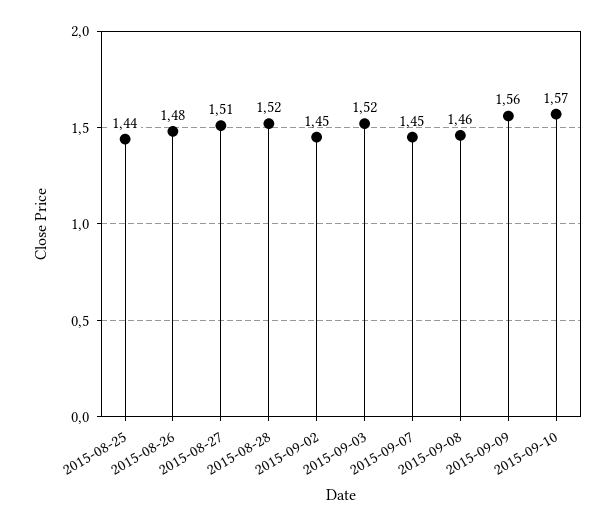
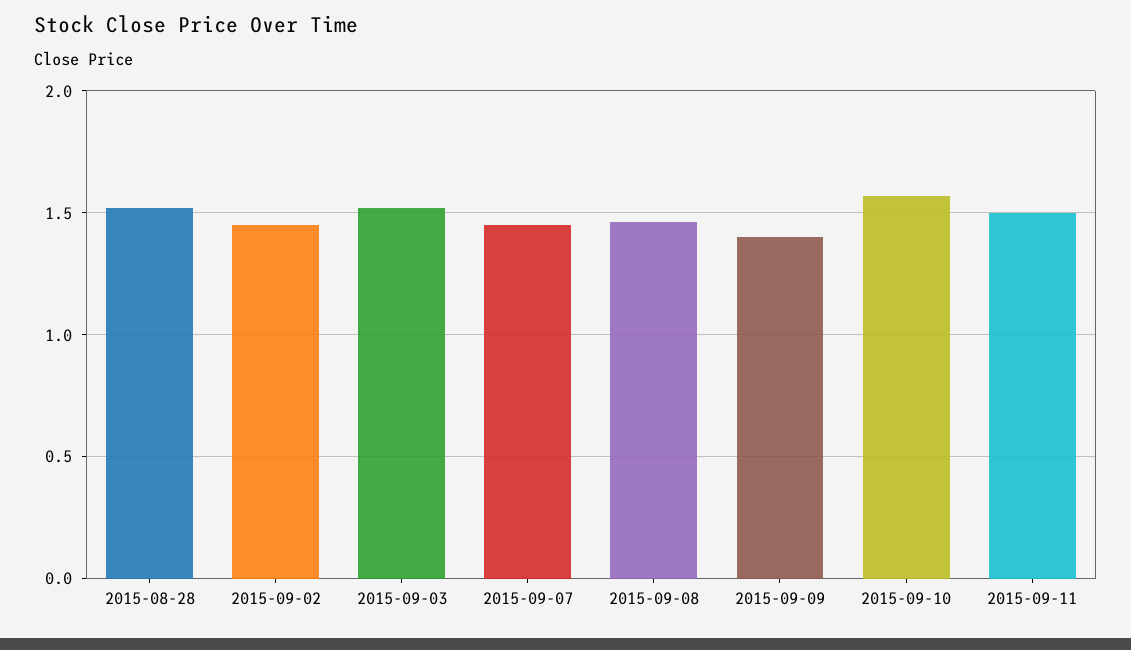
2015-08-25: 1.44 -> none
2015-08-26: 1.48 -> none
2015-08-27: 1.51 -> none
2015-09-09: 1.56 -> 1.4
2015-09-11: none -> 1.5

